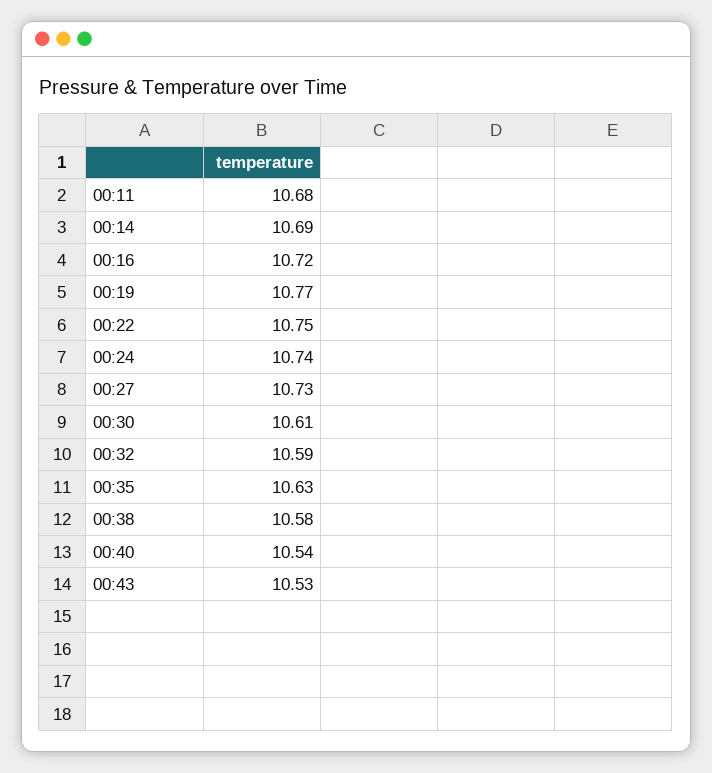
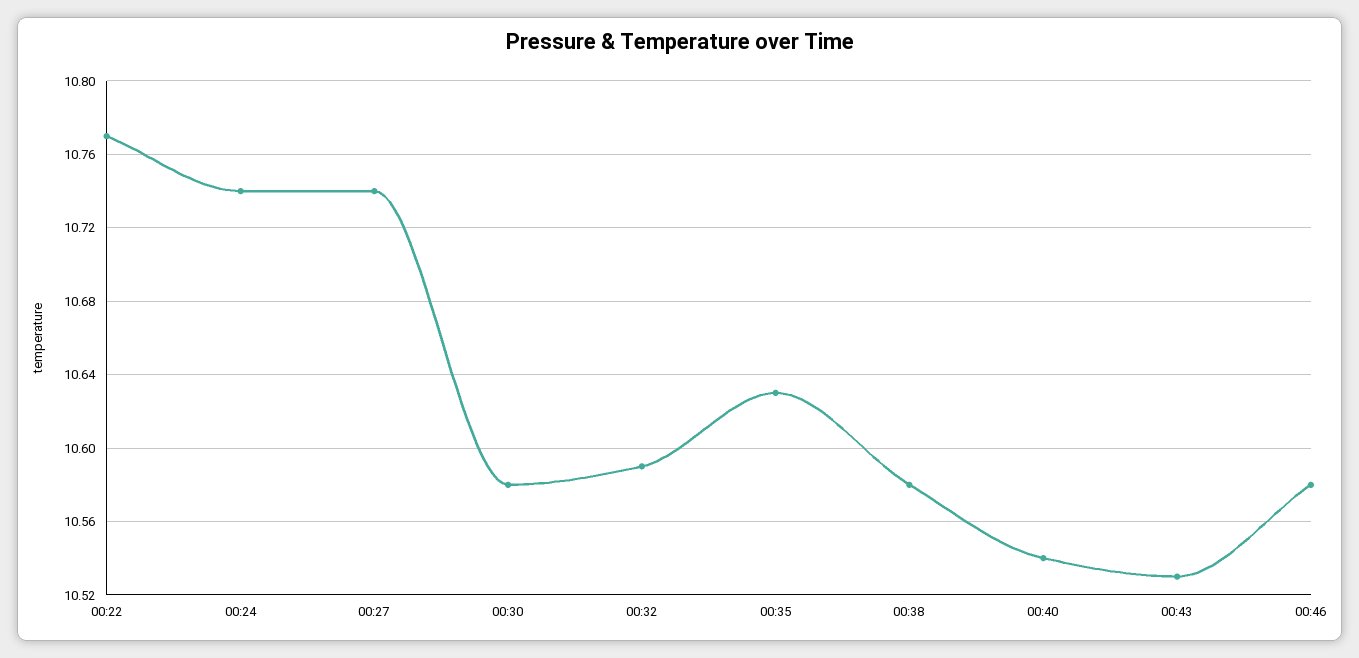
00:11: 10.68 -> none
00:14: 10.69 -> none
00:16: 10.72 -> none
00:19: 10.77 -> none
00:22: 10.75 -> 10.77
00:27: 10.73 -> 10.74
00:30: 10.61 -> 10.58
00:46: none -> 10.58

